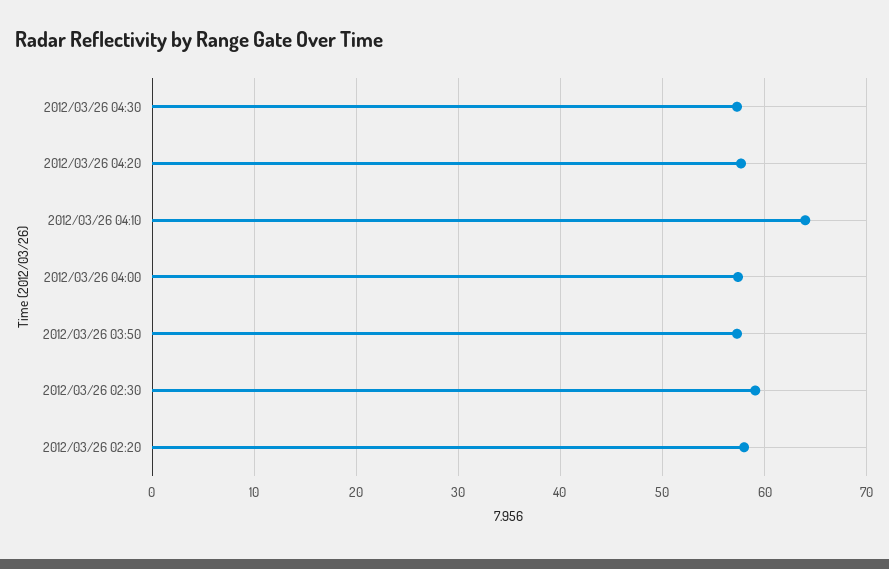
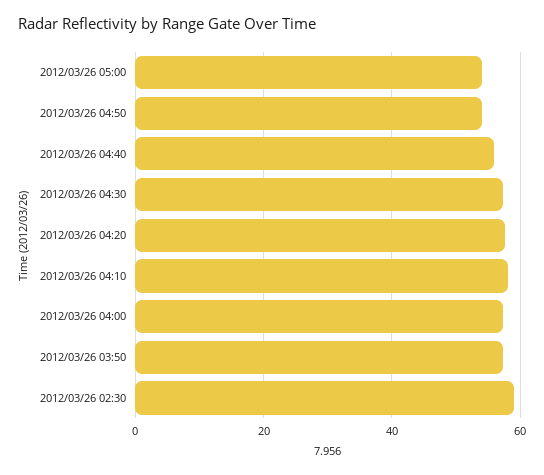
2012/03/26 04:10: 64 -> 58
2012/03/26 02:20: 58 -> none
2012/03/26 05:00: none -> 54
2012/03/26 04:50: none -> 54
2012/03/26 04:40: none -> 56

